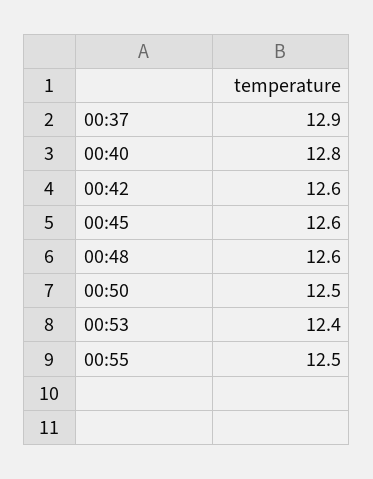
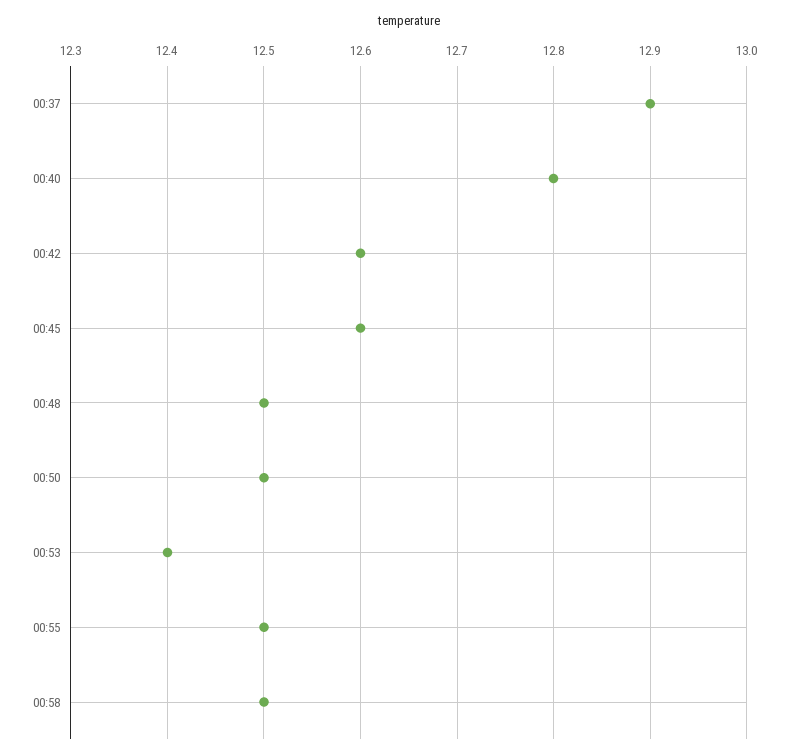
00:48: 12.6 -> 12.5
00:58: none -> 12.5

